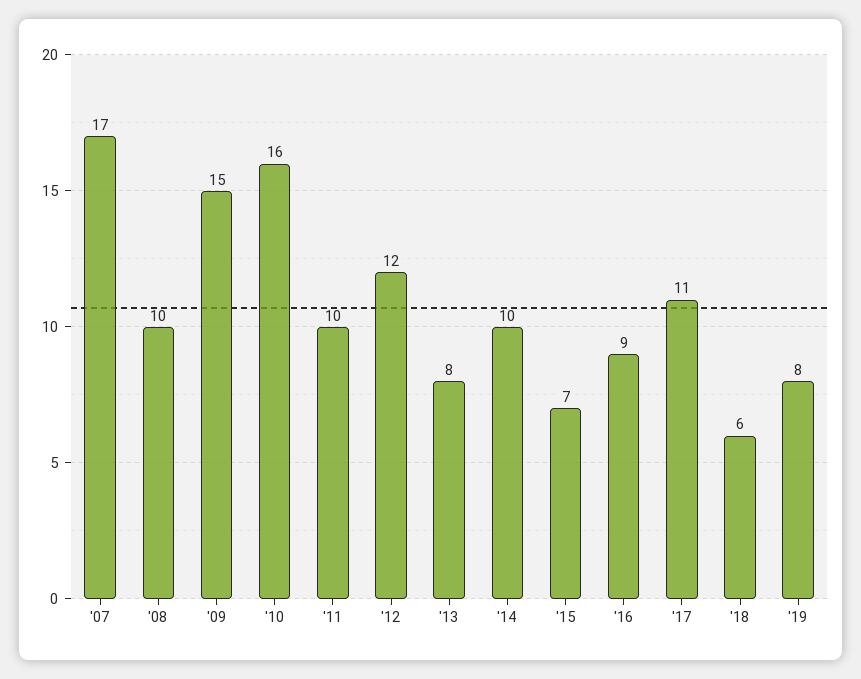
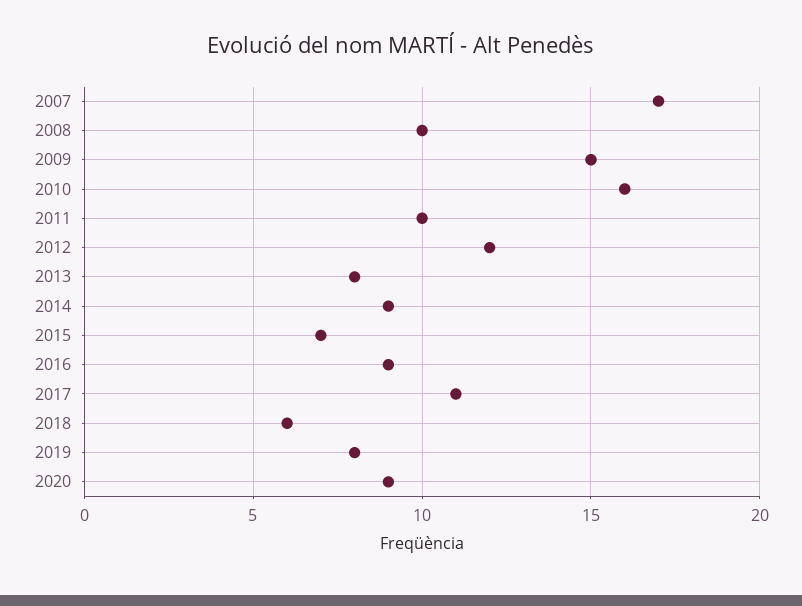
'14: 10 -> 9
2020: none -> 9

